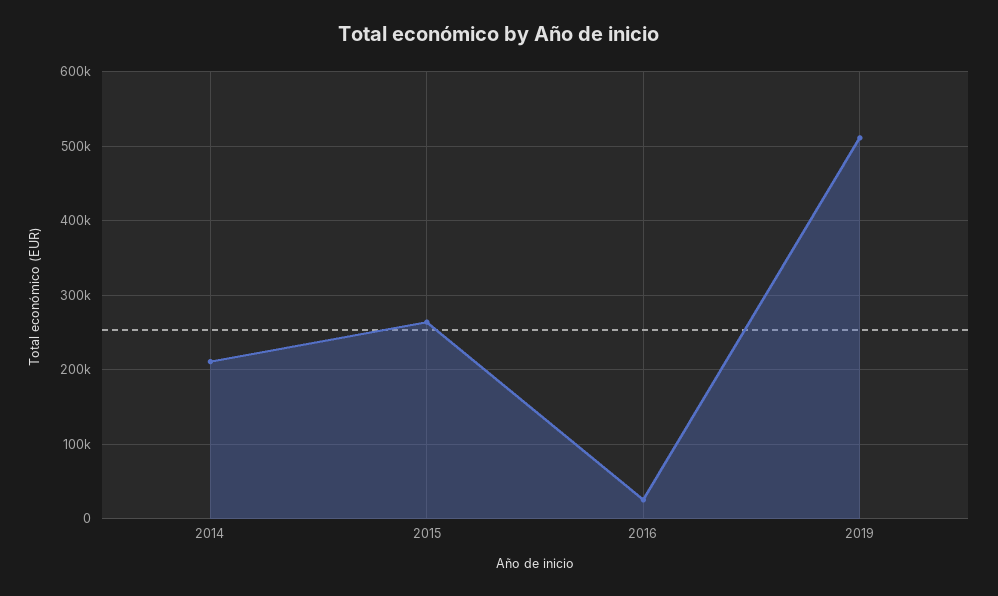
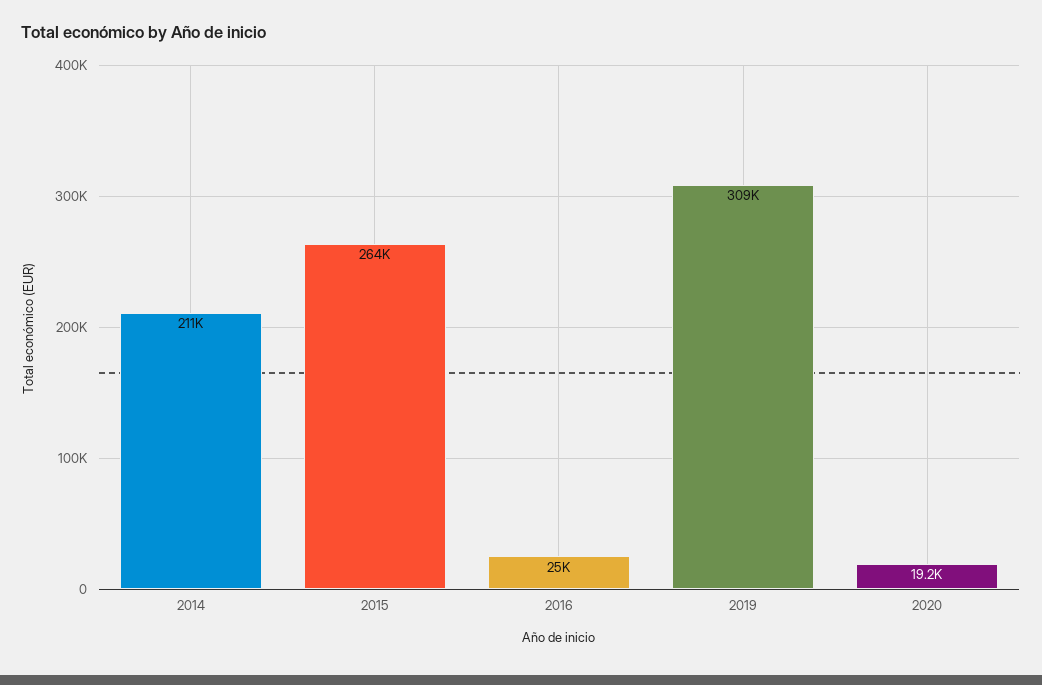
2019: 510000 -> 309000
2020: none -> 19200

